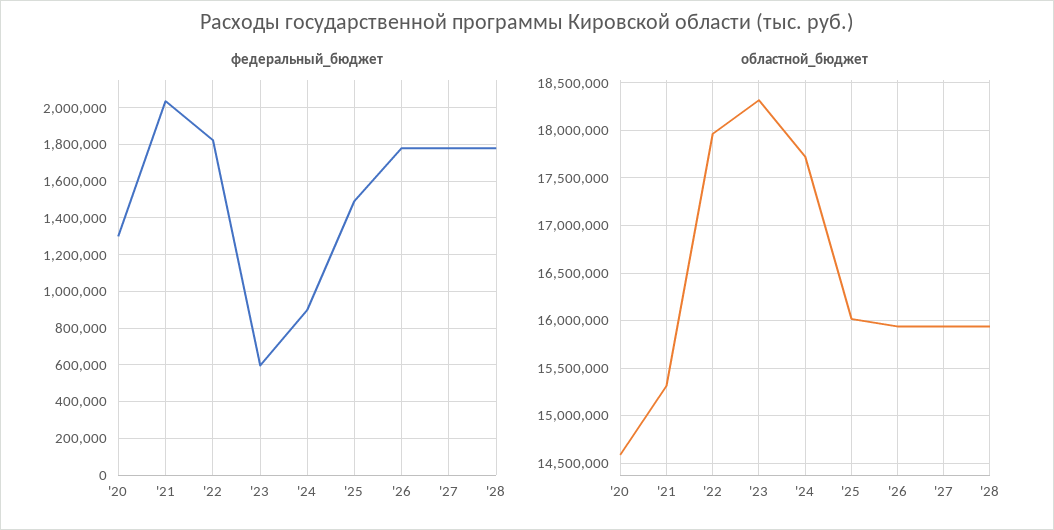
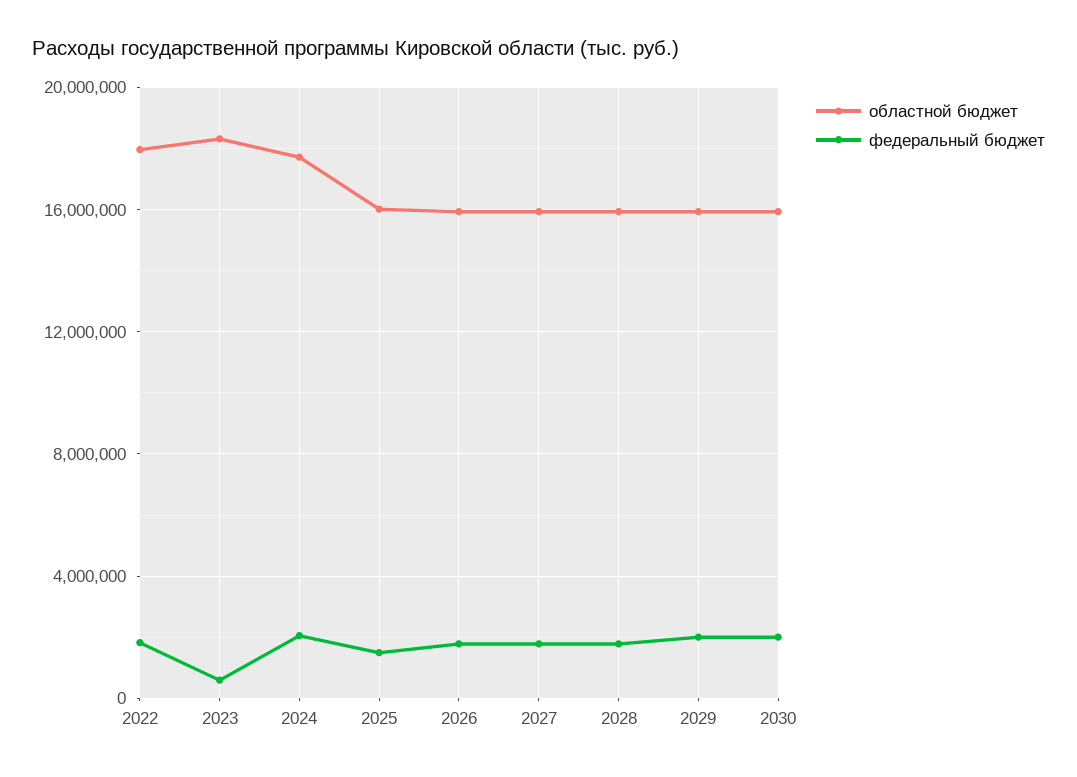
федеральный_бюджет, '20: 1300000 -> none
федеральный_бюджет, '21: 2050000 -> none
федеральный_бюджет, '24: 900000 -> 2000000
областной_бюджет, '20: 14600000 -> none
областной_бюджет, '21: 15300000 -> none
областной_бюджет, 2029: none -> 16000000
федеральный_бюджет, 2029: none -> 2000000
областной_бюджет, 2030: none -> 16000000
федеральный_бюджет, 2030: none -> 2000000

